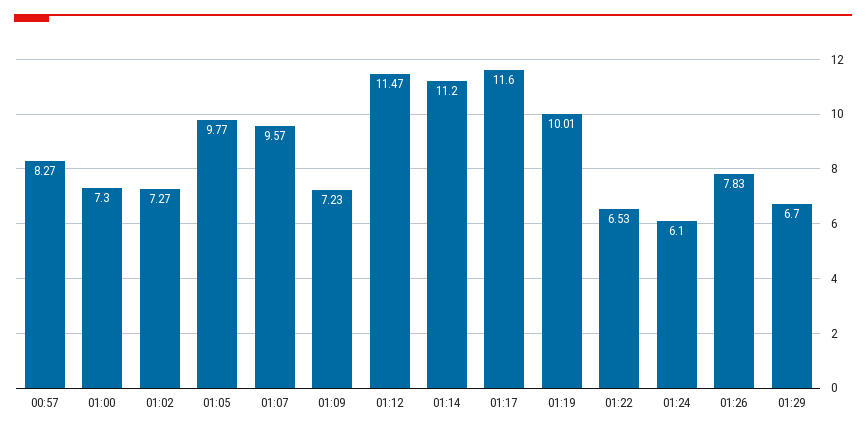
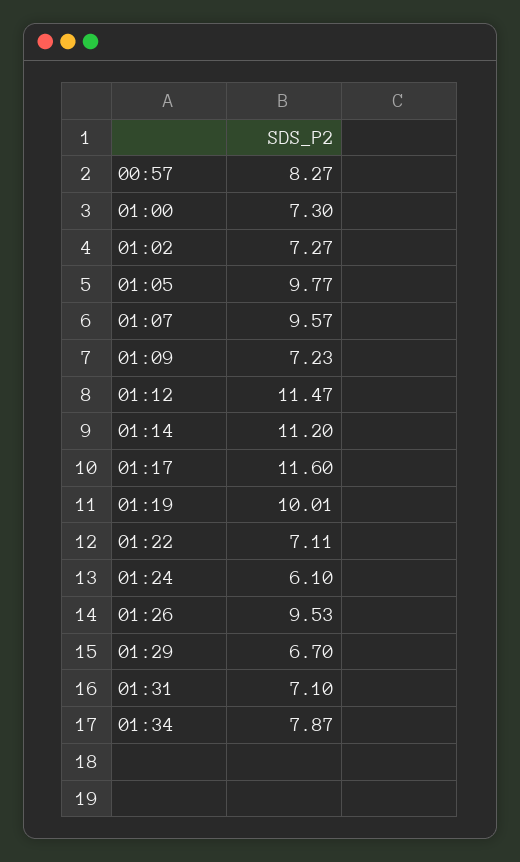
01:22: 6.53 -> 7.11
01:26: 7.83 -> 9.53
01:31: none -> 7.1
01:34: none -> 7.87

